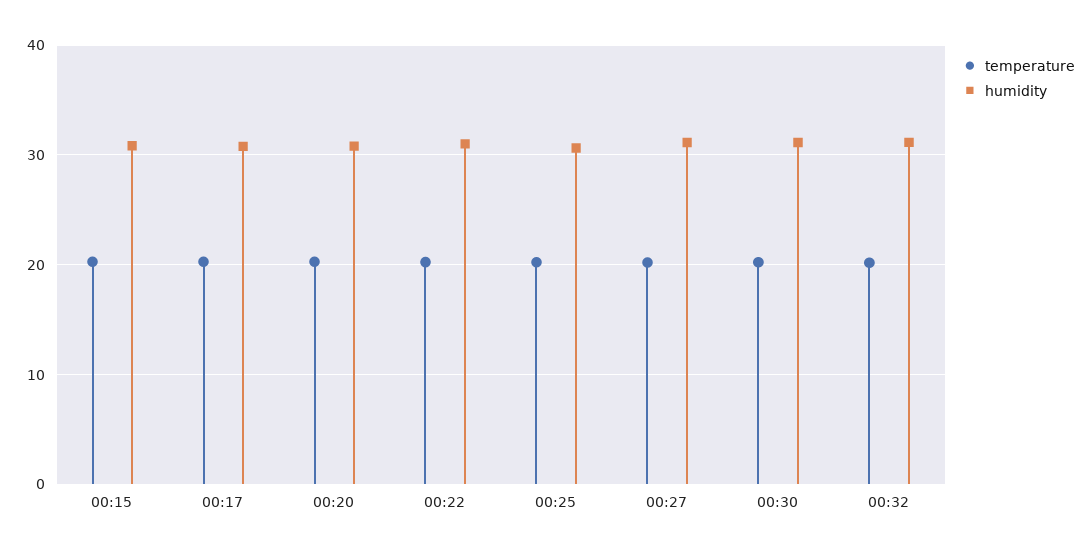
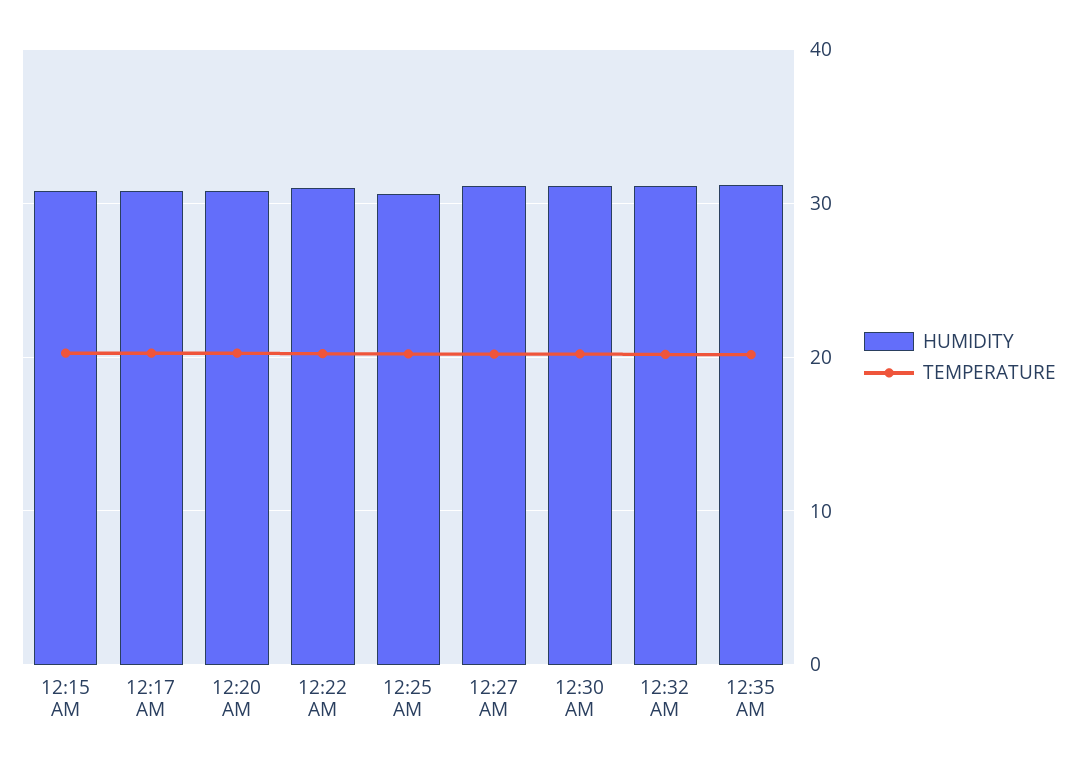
humidity, 12:35 AM: none -> 31
temperature, 12:35 AM: none -> 20

